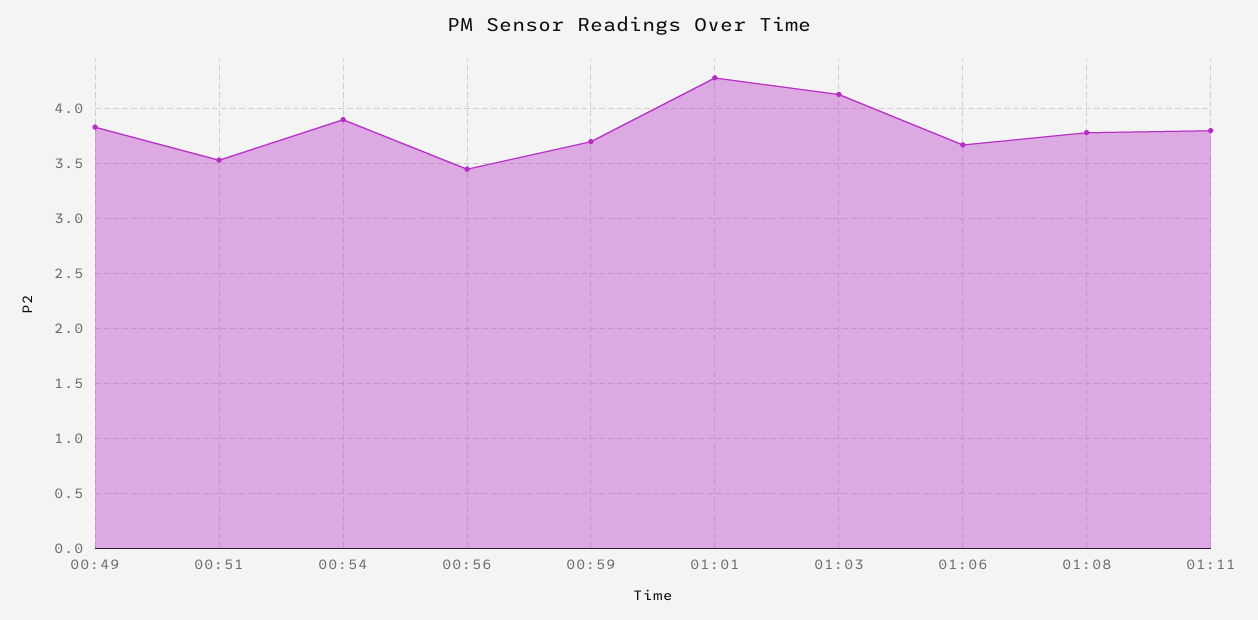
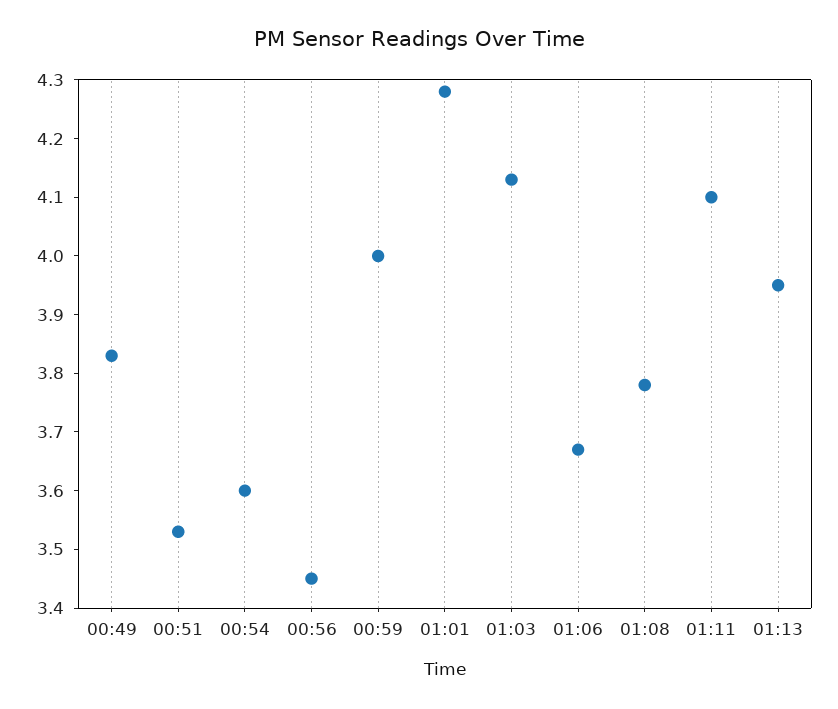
00:54: 3.9 -> 3.6
00:59: 3.7 -> 4
01:11: 3.8 -> 4.1
01:13: none -> 3.95

